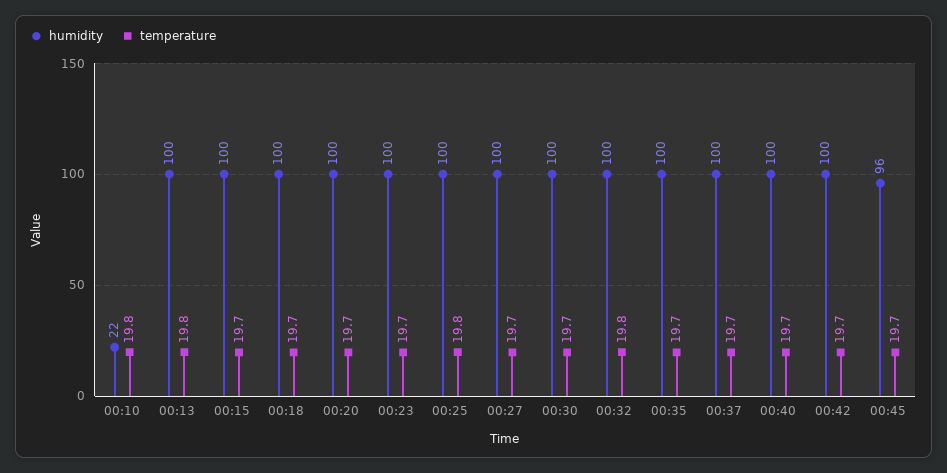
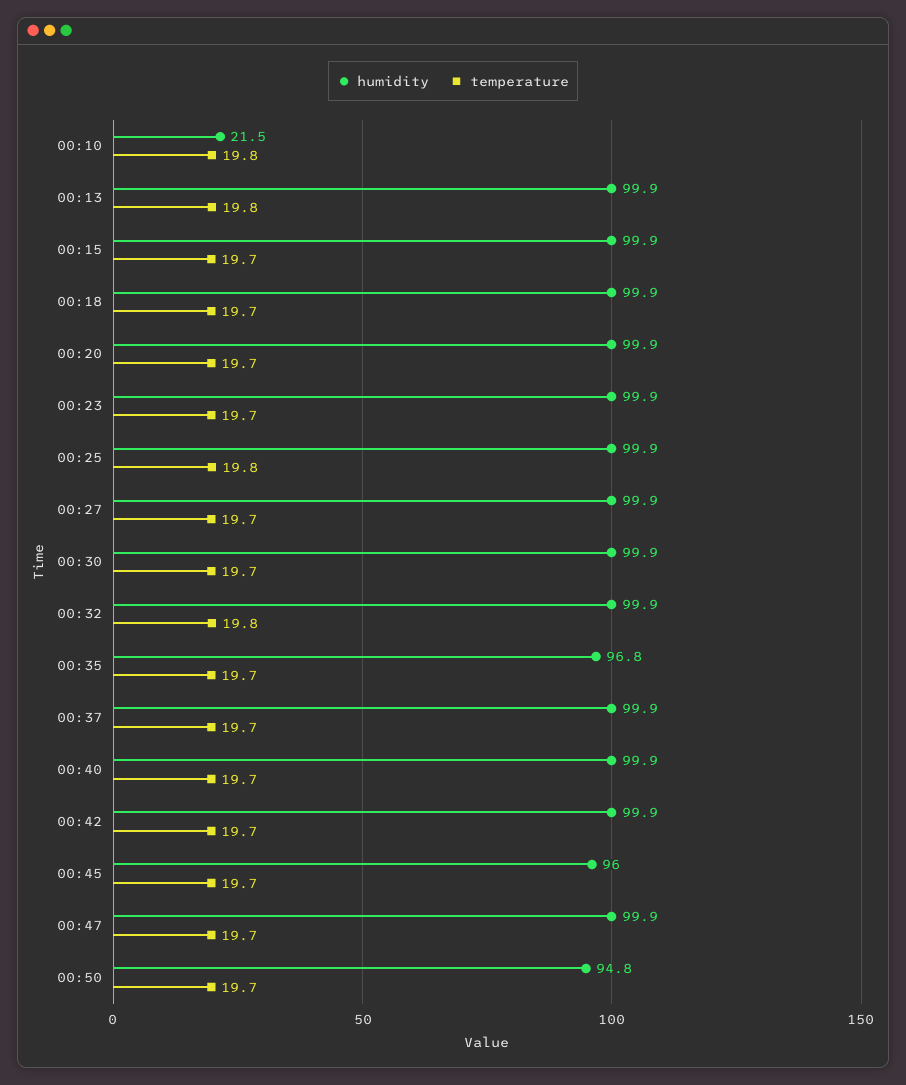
humidity, 00:35: 100 -> 96.8
humidity, 00:47: none -> 99.9
temperature, 00:47: none -> 19.7
humidity, 00:50: none -> 94.8
temperature, 00:50: none -> 19.7

